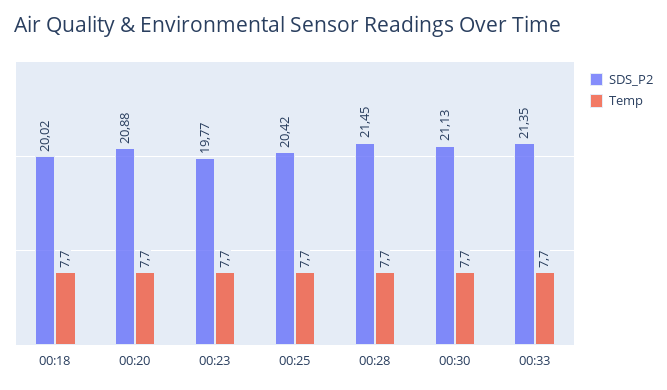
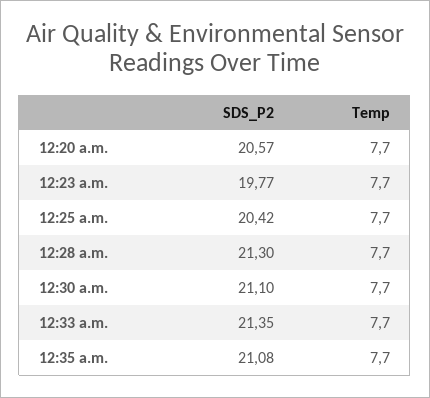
SDS_P2, 00:18: 20.02 -> none
Temp, 00:18: 7.7 -> none
SDS_P2, 00:20: 20.88 -> 20.57
SDS_P2, 00:28: 21.45 -> 21.3
SDS_P2, 00:30: 21.13 -> 21.1
SDS_P2, 12:35 a.m.: none -> 21.08
Temp, 12:35 a.m.: none -> 7.7

